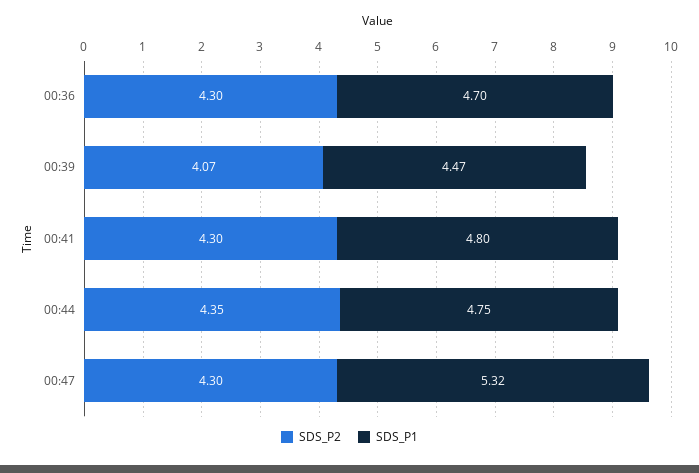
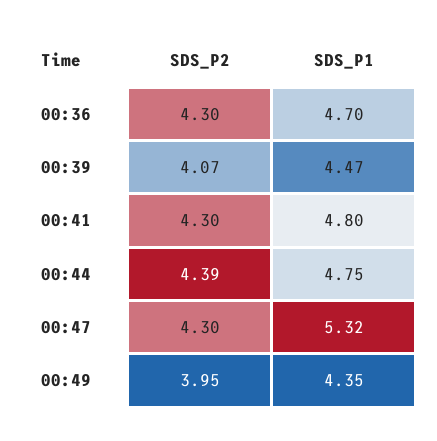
SDS_P2, 00:44: 4.35 -> 4.39
SDS_P2, 00:49: none -> 3.95
SDS_P1, 00:49: none -> 4.35

